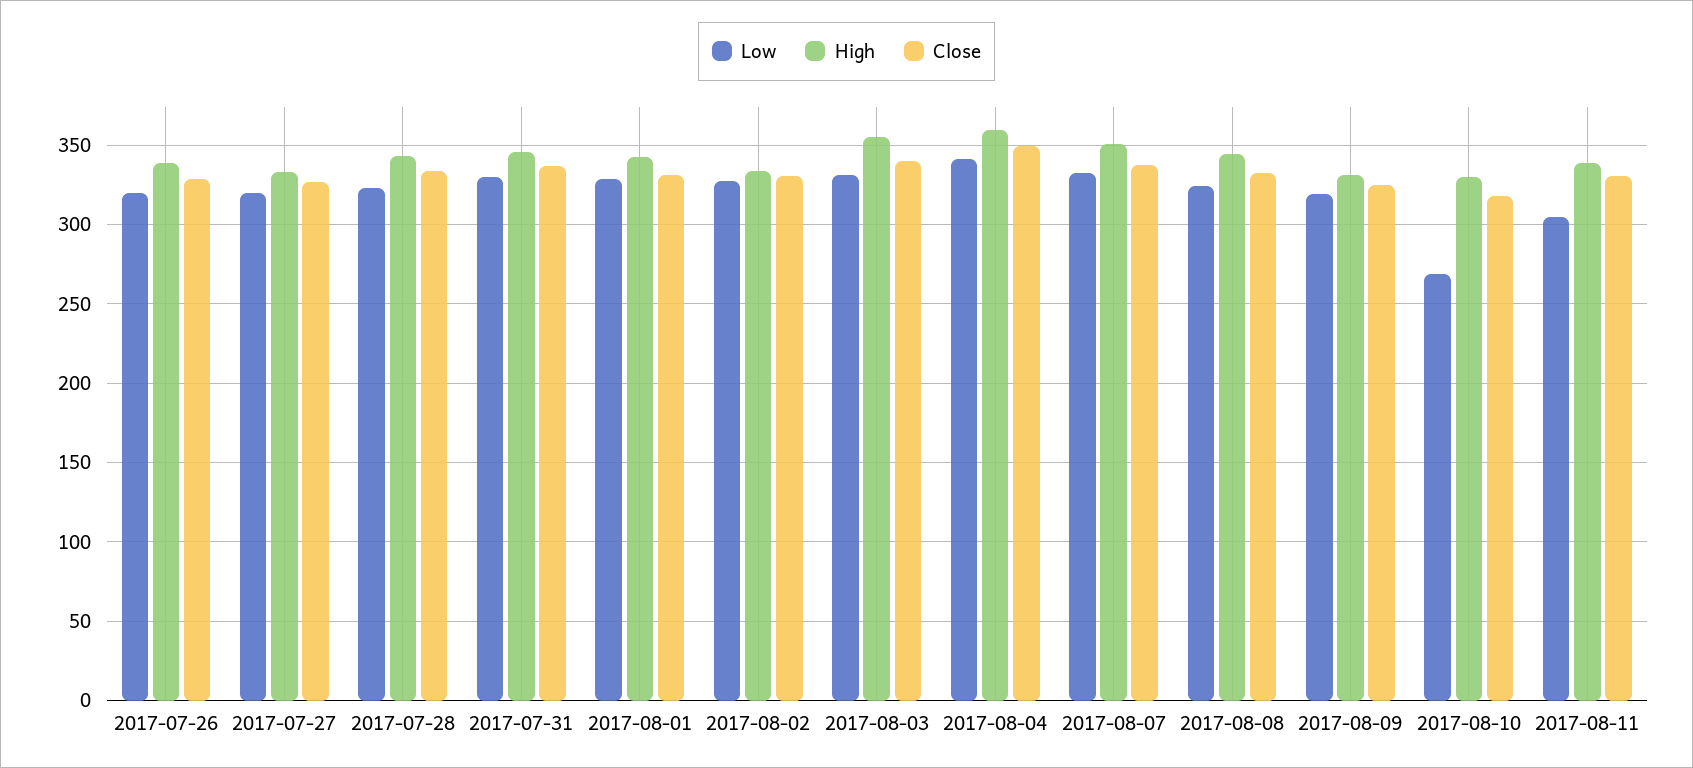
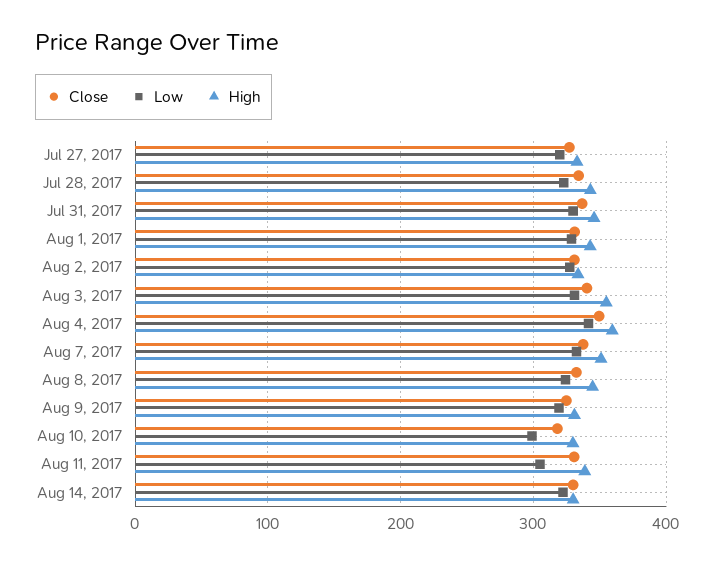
Low, 2017-07-26: 320 -> none
High, 2017-07-26: 340 -> none
Close, 2017-07-26: 330 -> none
Low, 2017-08-10: 270 -> 300
Close, Aug 14, 2017: none -> 330
Low, Aug 14, 2017: none -> 320
High, Aug 14, 2017: none -> 330

